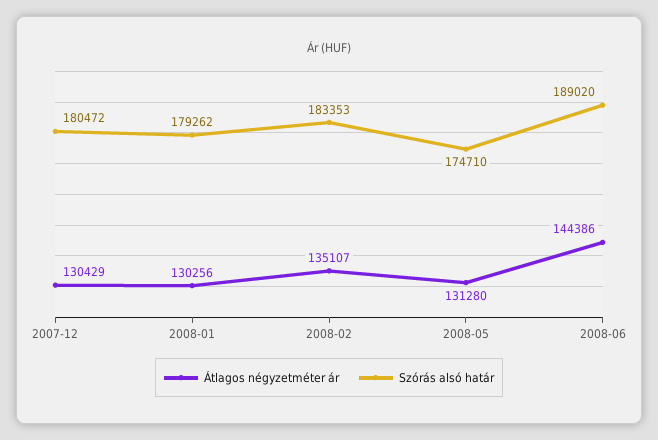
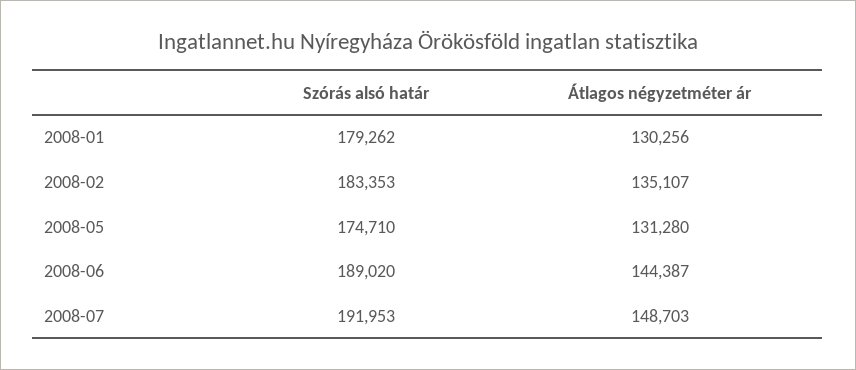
Átlagos négyzetméter ár, 2007-12: 130429 -> none
Szórás alsó határ, 2007-12: 180472 -> none
Átlagos négyzetméter ár, 2008-06: 144386 -> 144387
Szórás alsó határ, 2008-07: none -> 191953
Átlagos négyzetméter ár, 2008-07: none -> 148703

